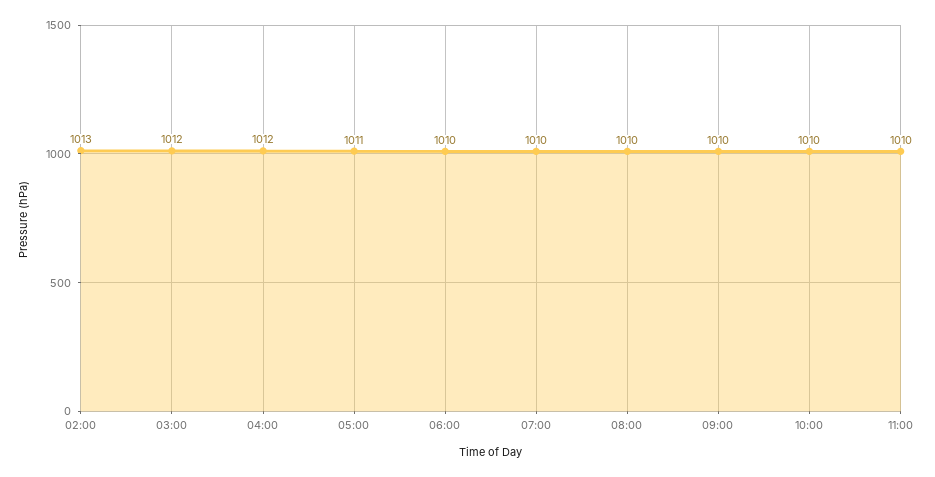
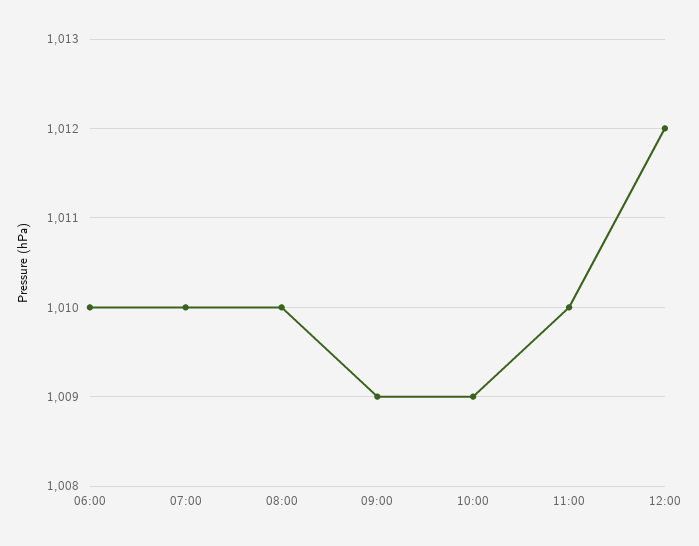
02:00: 1013 -> none
03:00: 1012 -> none
04:00: 1012 -> none
05:00: 1011 -> none
09:00: 1010 -> 1009
10:00: 1010 -> 1009
12:00: none -> 1012

